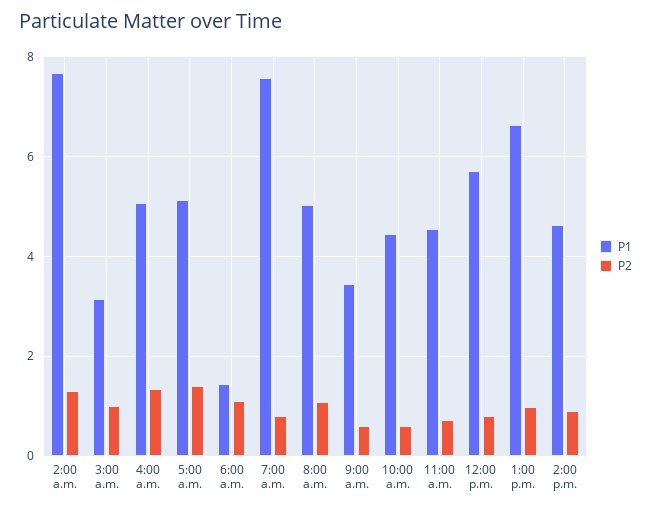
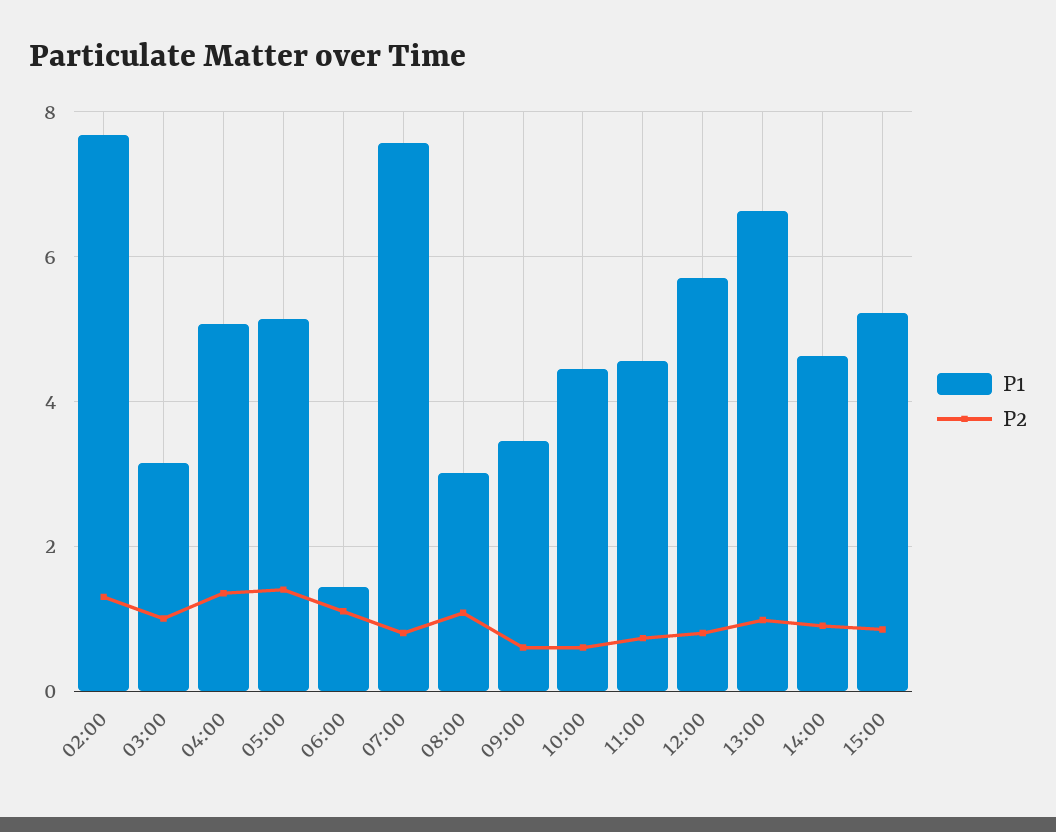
P1, 8:00 a.m.: 5 -> 3
P1, 15:00: none -> 5.2
P2, 15:00: none -> 0.8

